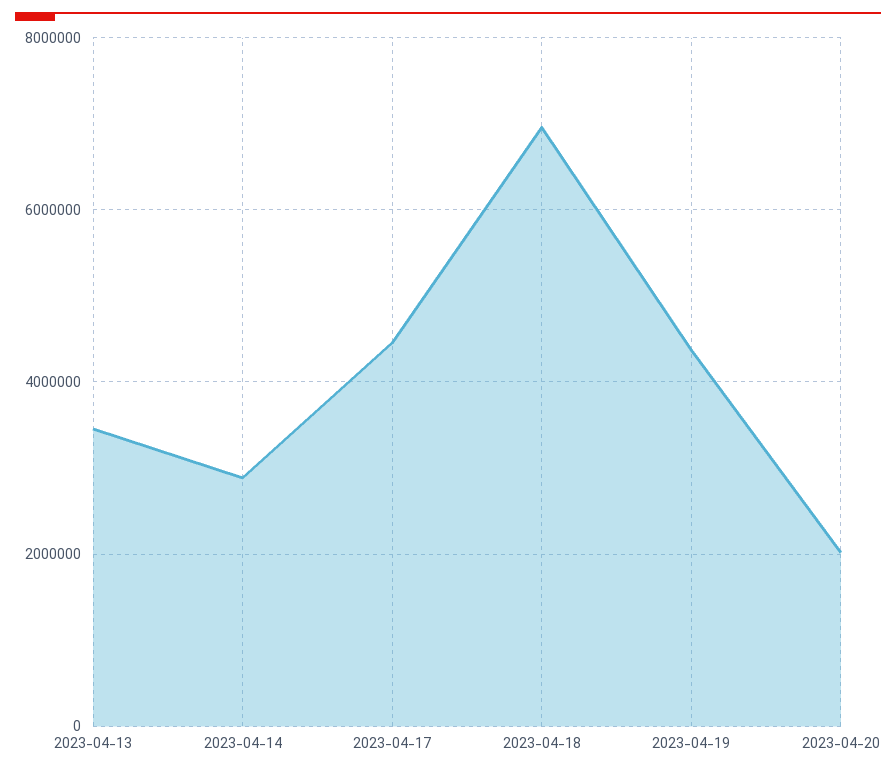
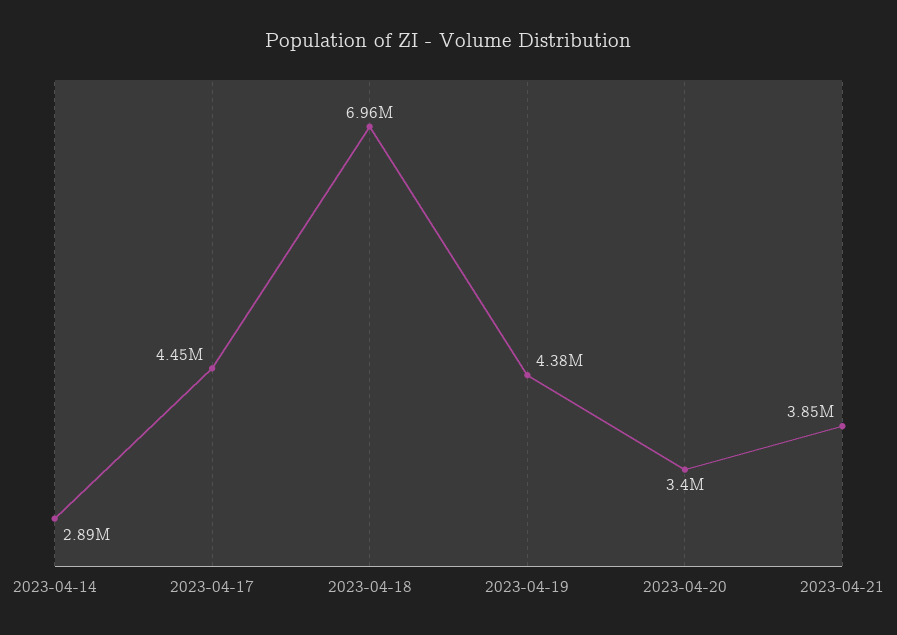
2023-04-13: 3400000 -> none
2023-04-20: 2000000 -> 3400000
2023-04-21: none -> 3850000

